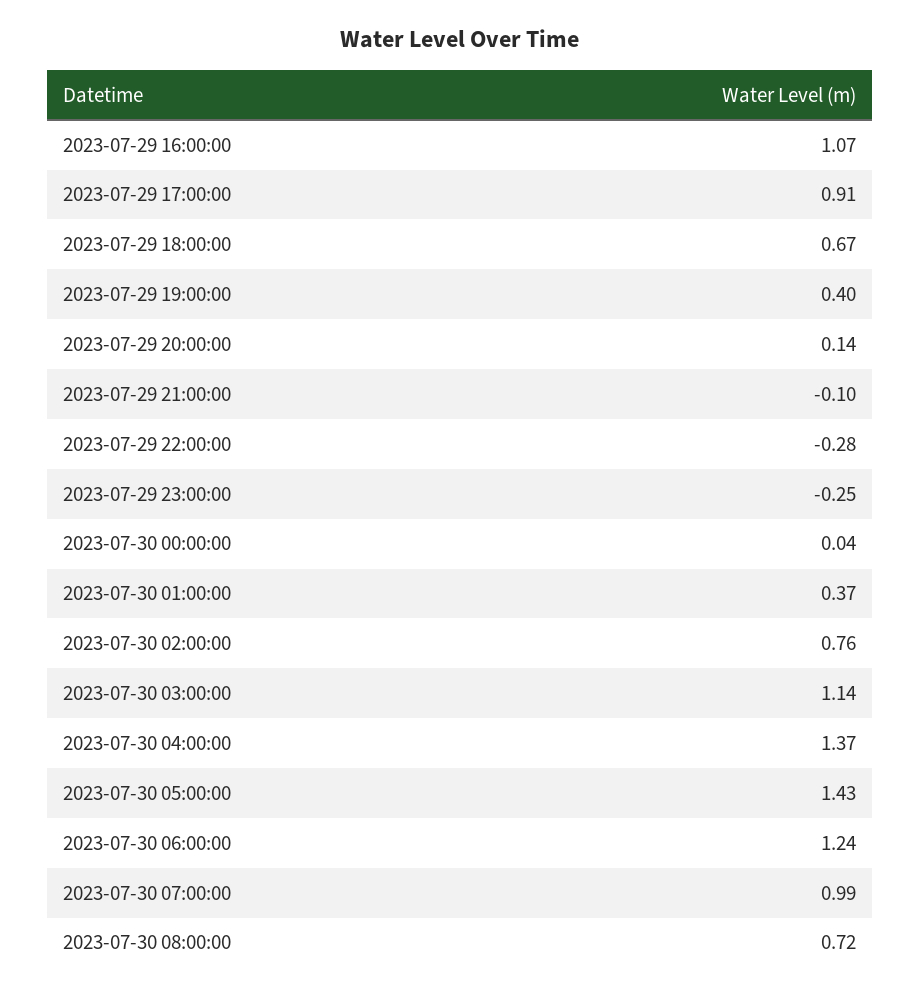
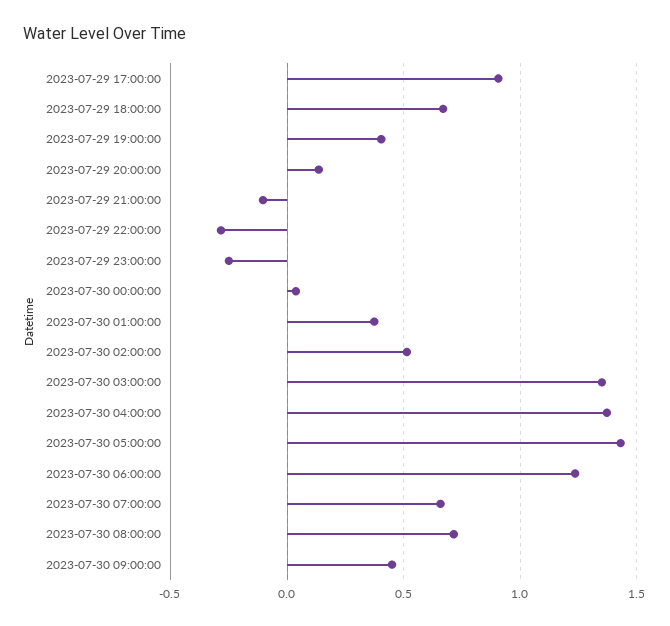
2023-07-29 16:00:00: 1.07 -> none
2023-07-30 02:00:00: 0.76 -> 0.5
2023-07-30 03:00:00: 1.14 -> 1.35
2023-07-30 07:00:00: 0.99 -> 0.65
2023-07-30 09:00:00: none -> 0.45

